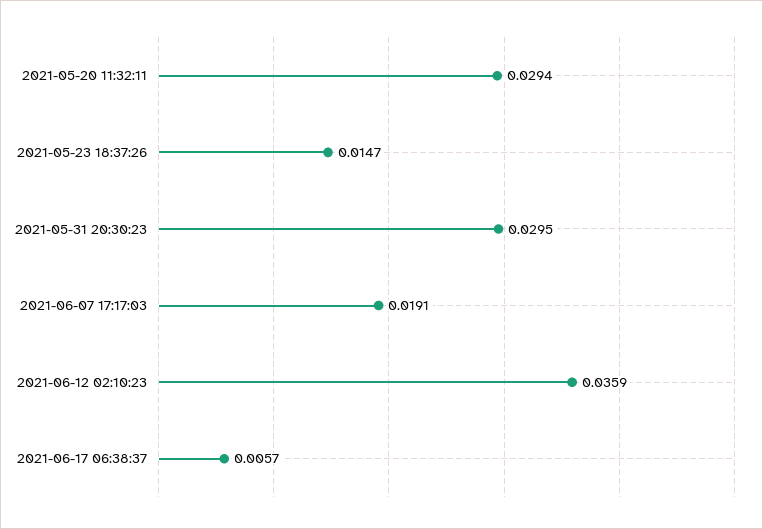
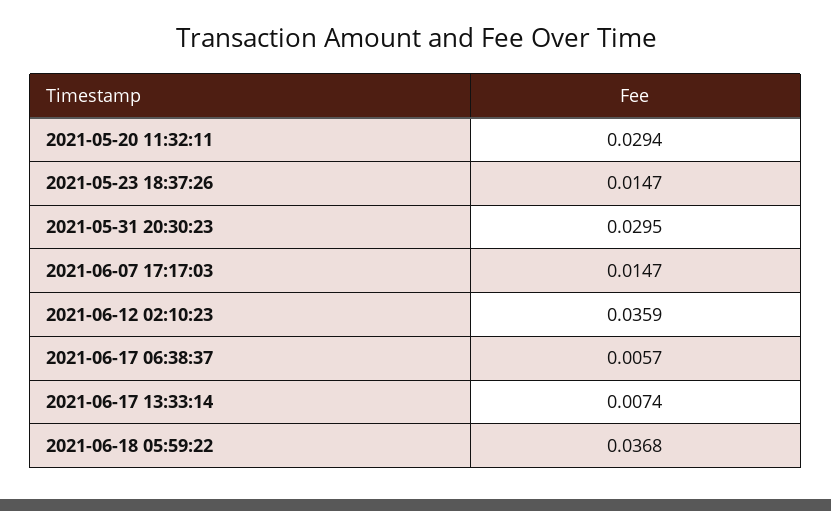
2021-06-07 17:17:03: 0.0191 -> 0.0147
2021-06-17 13:33:14: none -> 0.0074
2021-06-18 05:59:22: none -> 0.0368

